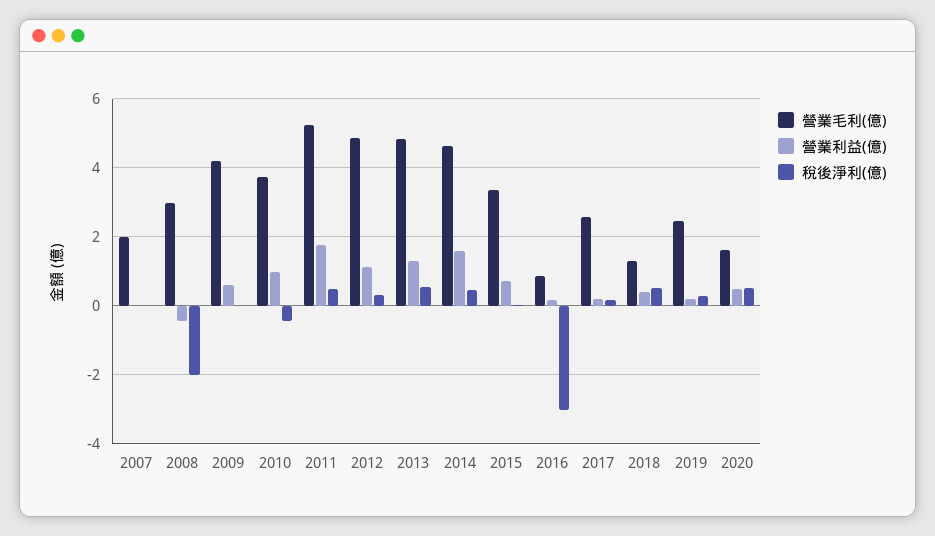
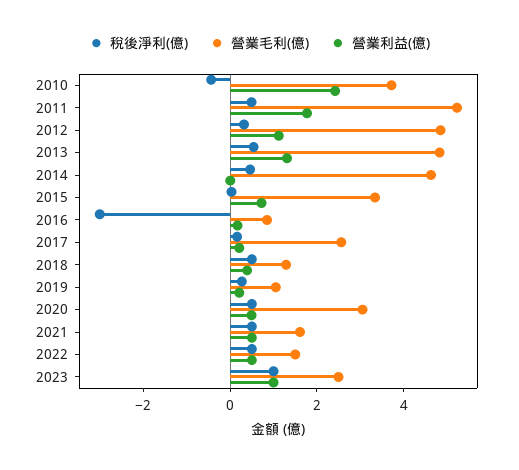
營業毛利(億), 2007: 2 -> none
營業利益(億), 2007: 0 -> none
稅後淨利(億), 2007: 0 -> none
營業毛利(億), 2008: 3 -> none
營業利益(億), 2008: -0.4 -> none
稅後淨利(億), 2008: -2 -> none
營業毛利(億), 2009: 4.2 -> none
營業利益(億), 2009: 0.6 -> none
稅後淨利(億), 2009: 0 -> none
營業利益(億), 2010: 1 -> 2.5
營業利益(億), 2014: 1.6 -> 0
營業毛利(億), 2019: 2.4 -> 1
營業毛利(億), 2020: 1.6 -> 3
稅後淨利(億), 2021: none -> 0.5
營業毛利(億), 2021: none -> 1.5
營業利益(億), 2021: none -> 0.5
稅後淨利(億), 2022: none -> 0.5
營業毛利(億), 2022: none -> 1.5
營業利益(億), 2022: none -> 0.5
稅後淨利(億), 2023: none -> 1
營業毛利(億), 2023: none -> 2.5
營業利益(億), 2023: none -> 1

